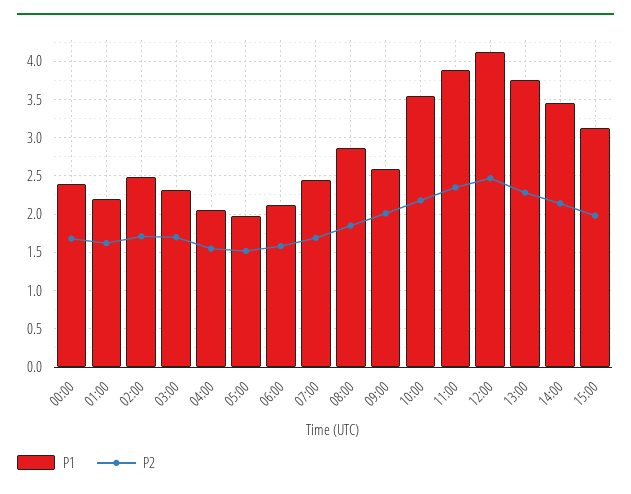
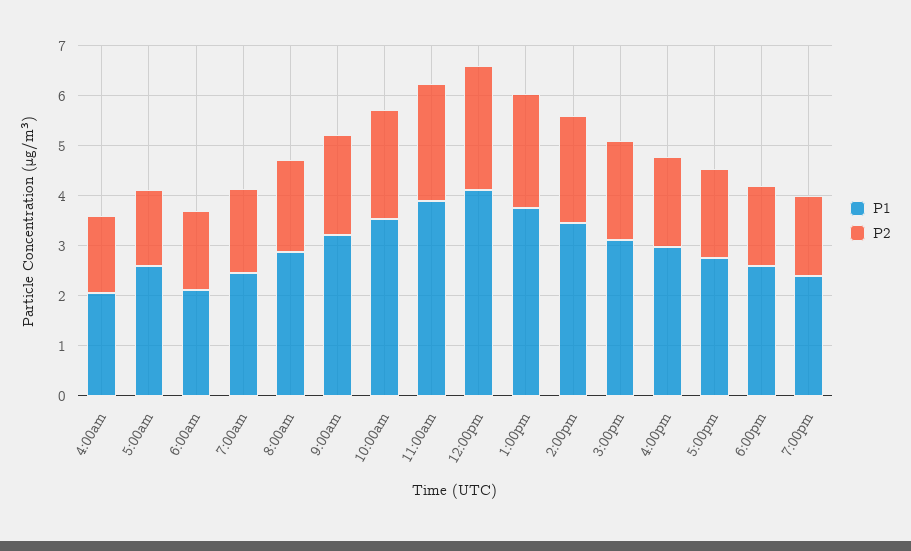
P1, 00:00: 2.4 -> none
P2, 00:00: 1.7 -> none
P1, 01:00: 2.2 -> none
P2, 01:00: 1.6 -> none
P1, 02:00: 2.5 -> none
P2, 02:00: 1.7 -> none
P1, 03:00: 2.3 -> none
P2, 03:00: 1.7 -> none
P1, 05:00: 2 -> 2.6
P1, 09:00: 2.6 -> 3.2
P1, 4:00pm: none -> 3
P2, 4:00pm: none -> 1.8
P1, 5:00pm: none -> 2.8
P2, 5:00pm: none -> 1.8
P1, 6:00pm: none -> 2.6
P2, 6:00pm: none -> 1.6
P1, 7:00pm: none -> 2.4
P2, 7:00pm: none -> 1.6

